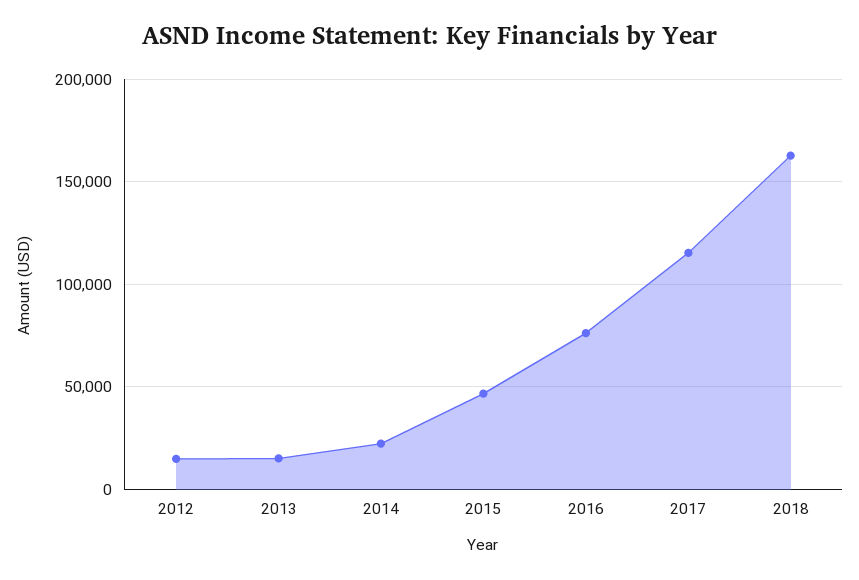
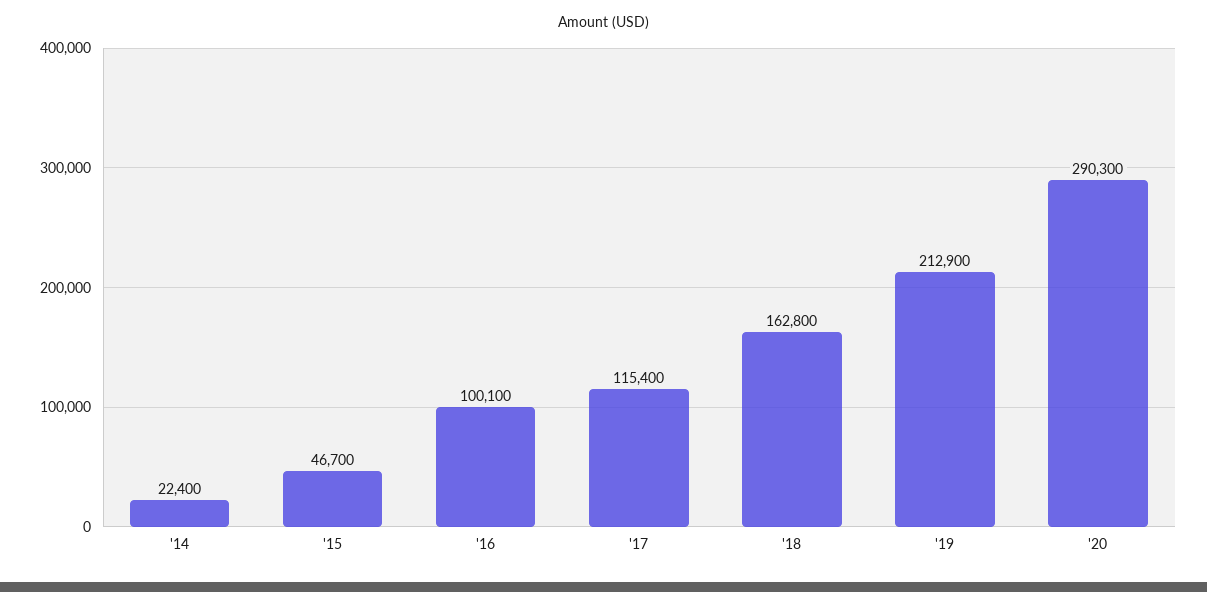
2012: 15000 -> none
2013: 15000 -> none
2016: 75000 -> 100100
'19: none -> 212900
'20: none -> 290300

